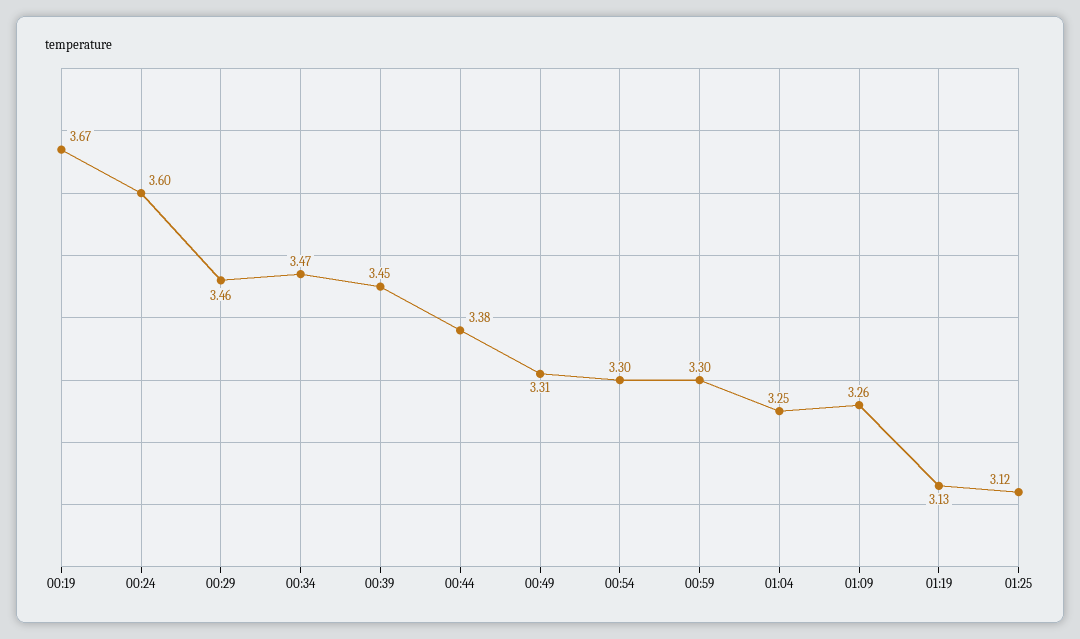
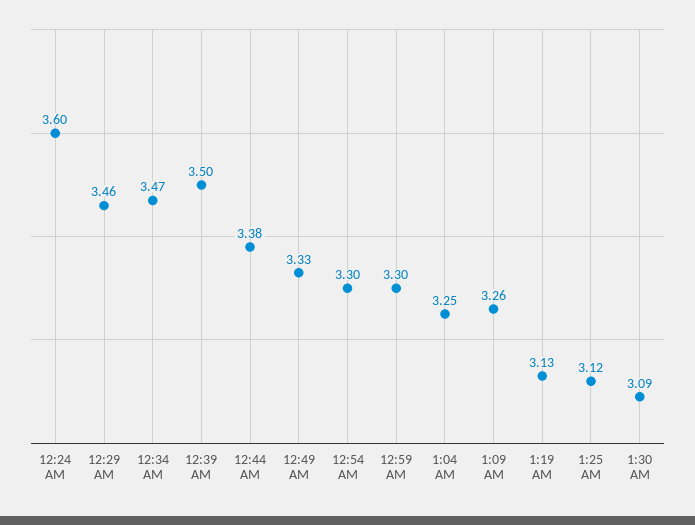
00:19: 3.67 -> none
00:39: 3.45 -> 3.5
00:49: 3.31 -> 3.33
1:30 AM: none -> 3.09

